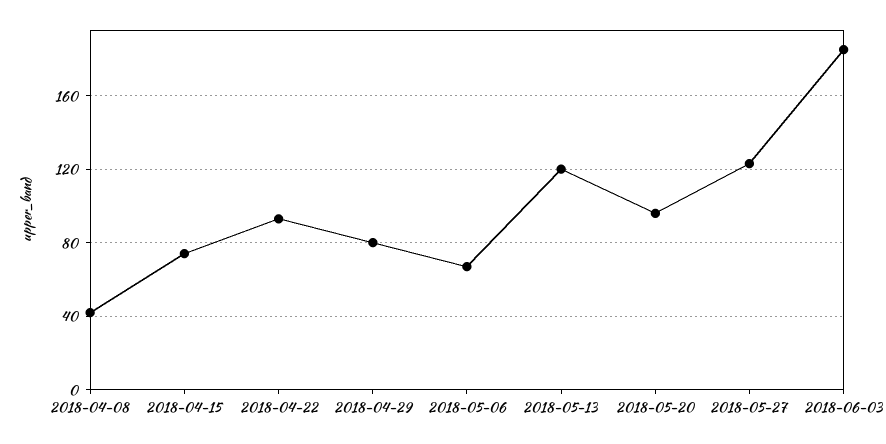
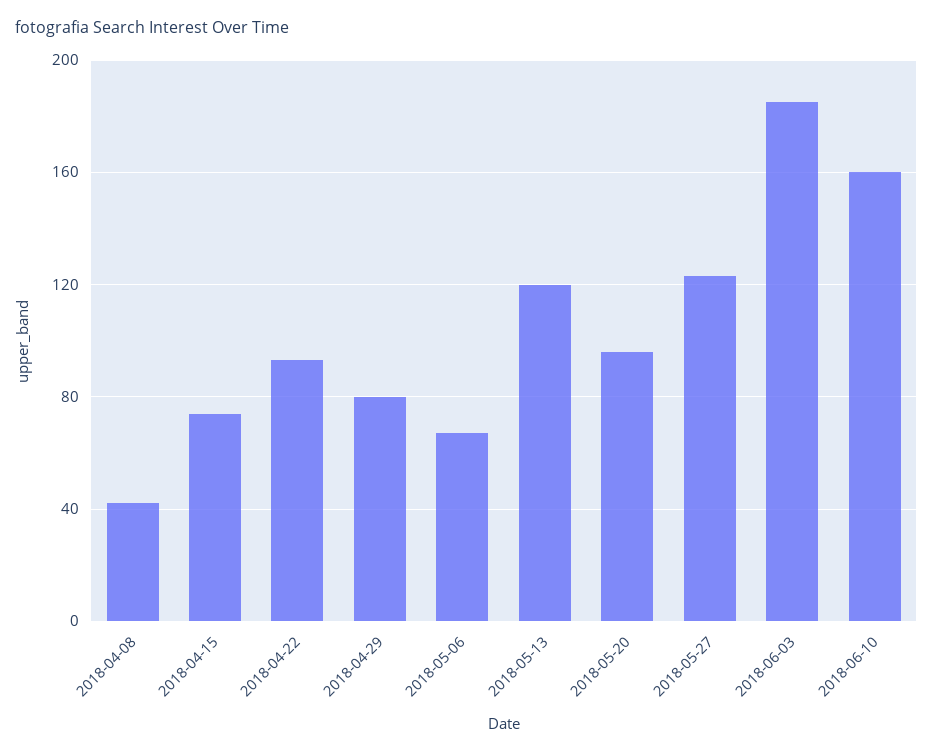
2018-06-10: none -> 160

